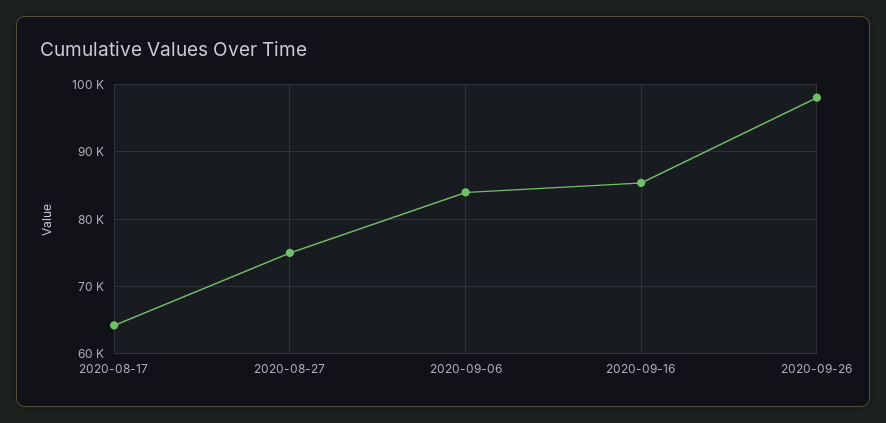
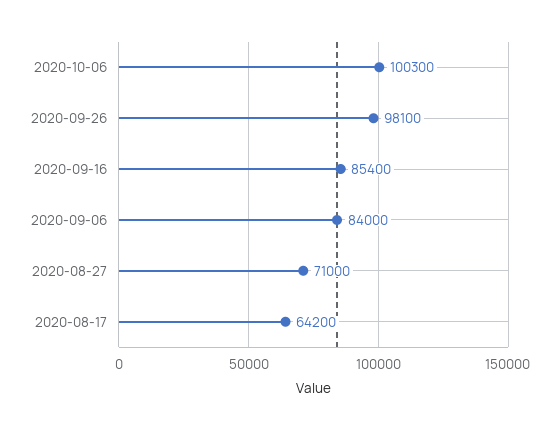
2020-08-27: 75000 -> 71000
2020-10-06: none -> 100300

